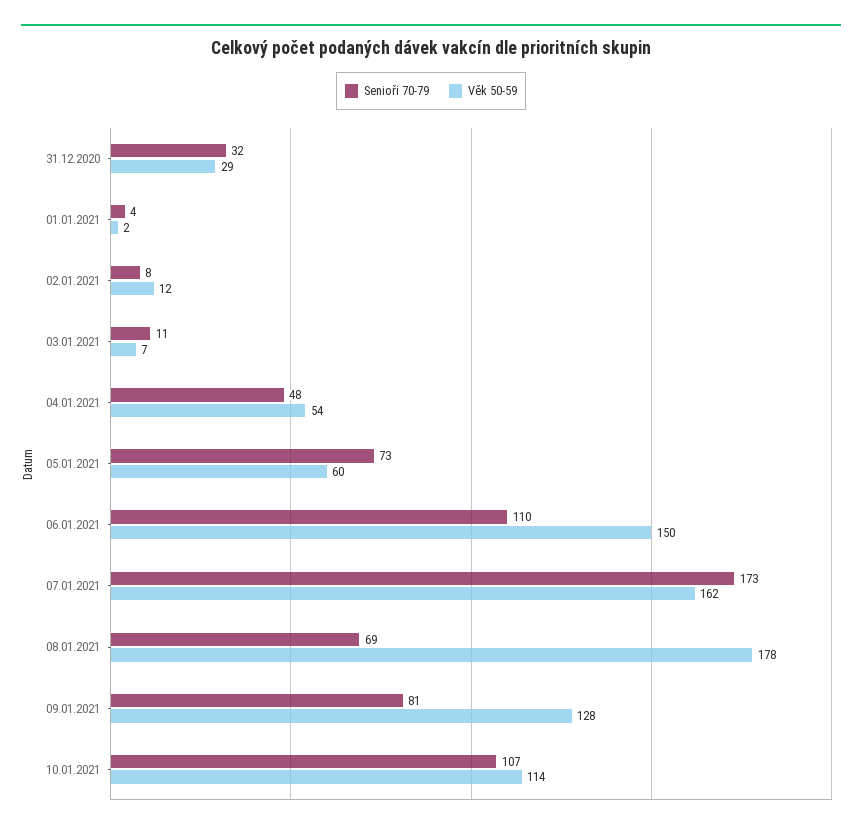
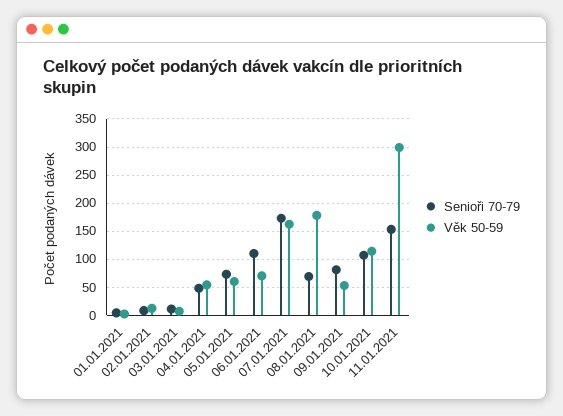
Senioři 70-79, 31.12.2020: 32 -> none
Věk 50-59, 31.12.2020: 29 -> none
Věk 50-59, 06.01.2021: 150 -> 75
Věk 50-59, 09.01.2021: 128 -> 50
Senioři 70-79, 11.01.2021: none -> 150
Věk 50-59, 11.01.2021: none -> 300

